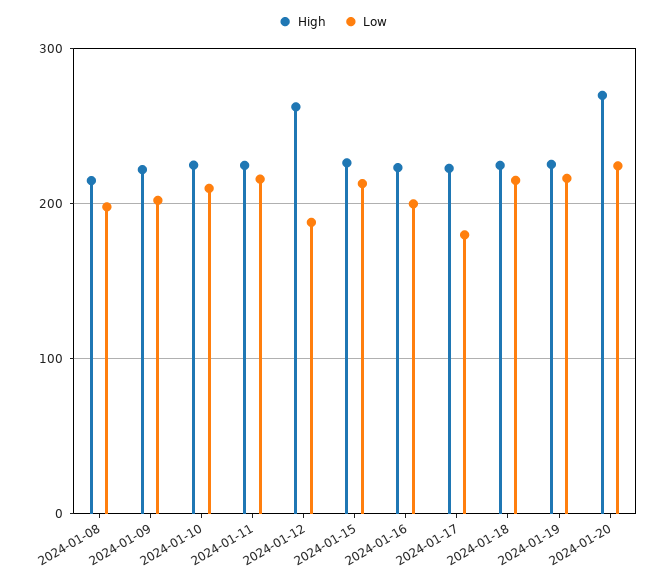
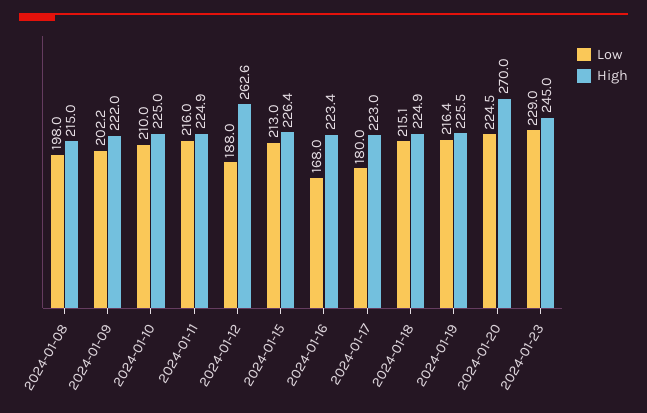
Low, 2024-01-16: 200 -> 168
Low, 2024-01-23: none -> 229
High, 2024-01-23: none -> 245

